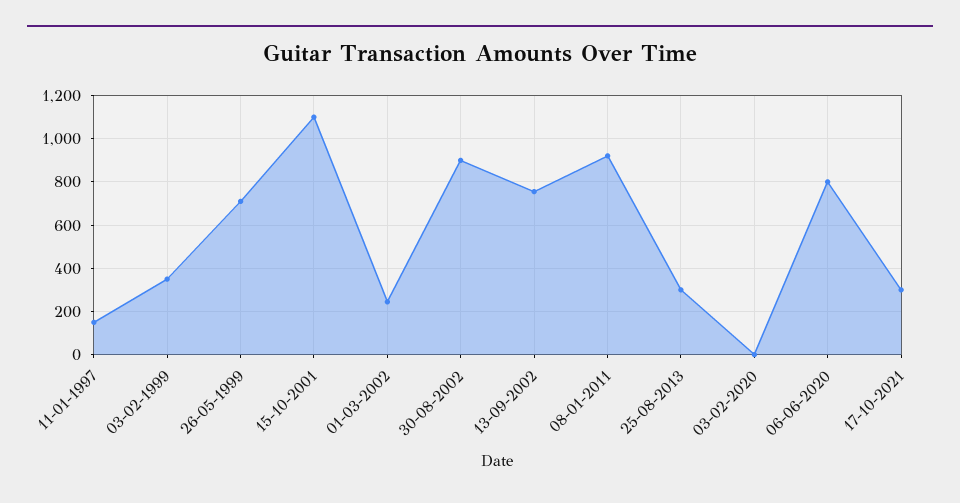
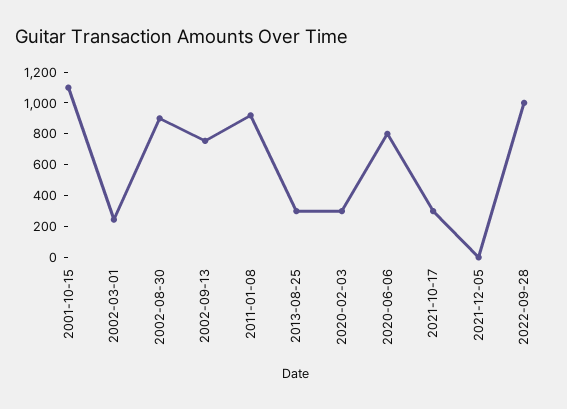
11-01-1997: 150 -> none
03-02-1999: 350 -> none
26-05-1999: 700 -> none
03-02-2020: 0 -> 300
2021-12-05: none -> 0
2022-09-28: none -> 1000

